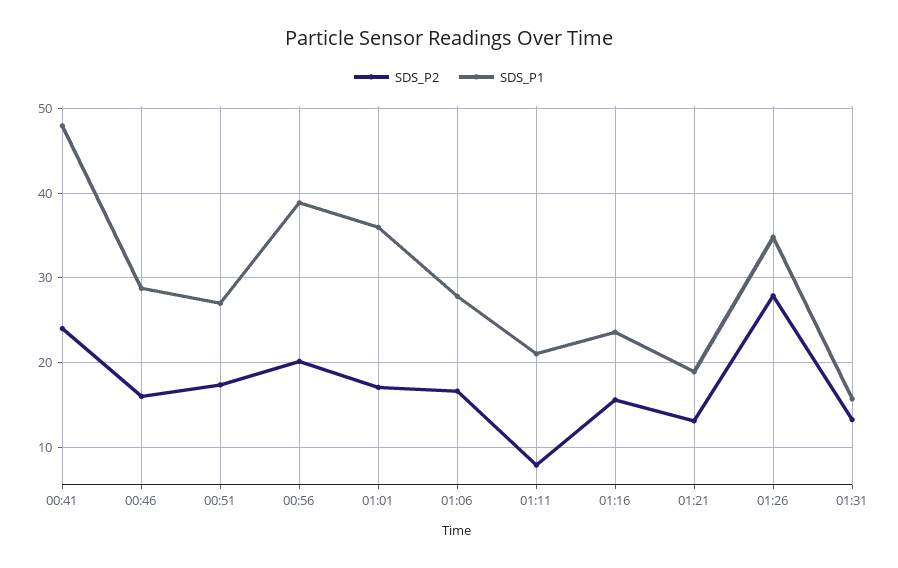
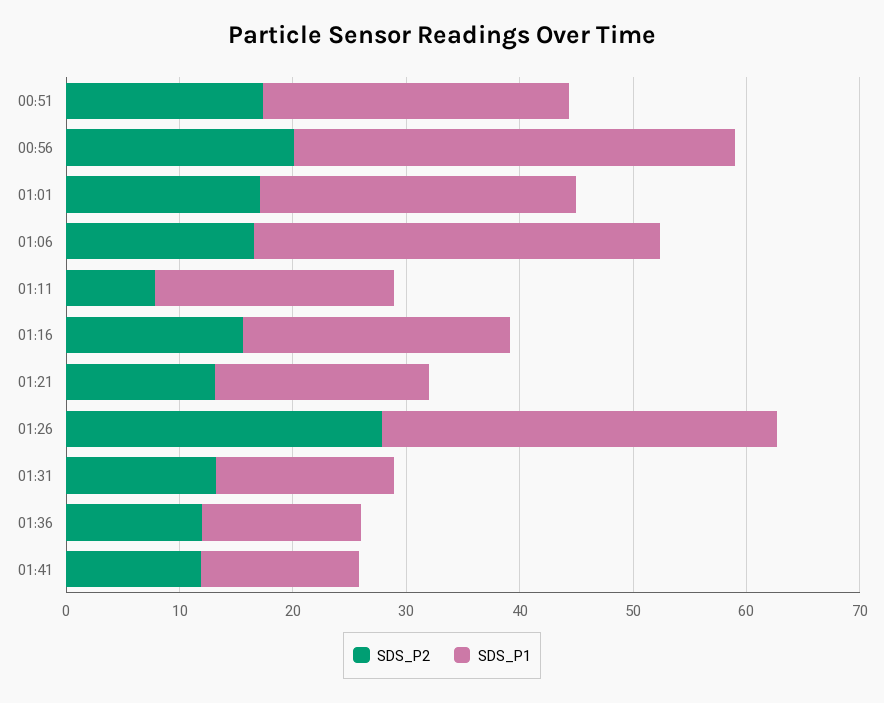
SDS_P2, 00:41: 24 -> none
SDS_P1, 00:41: 48 -> none
SDS_P2, 00:46: 16 -> none
SDS_P1, 00:46: 29 -> none
SDS_P1, 01:01: 36 -> 28
SDS_P1, 01:06: 28 -> 36
SDS_P2, 01:36: none -> 12
SDS_P1, 01:36: none -> 14
SDS_P2, 01:41: none -> 12
SDS_P1, 01:41: none -> 14

